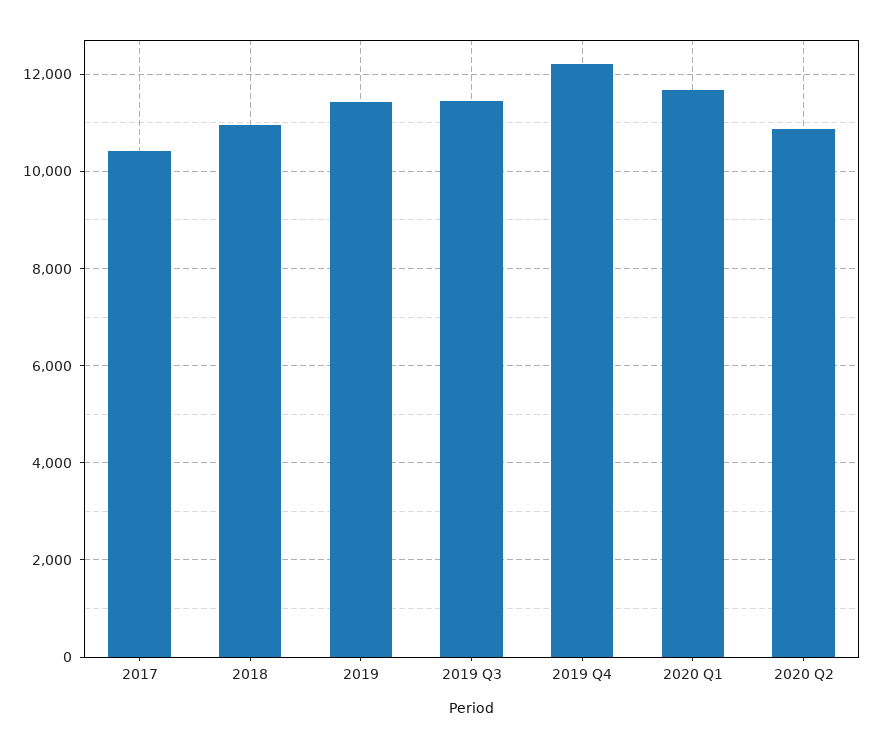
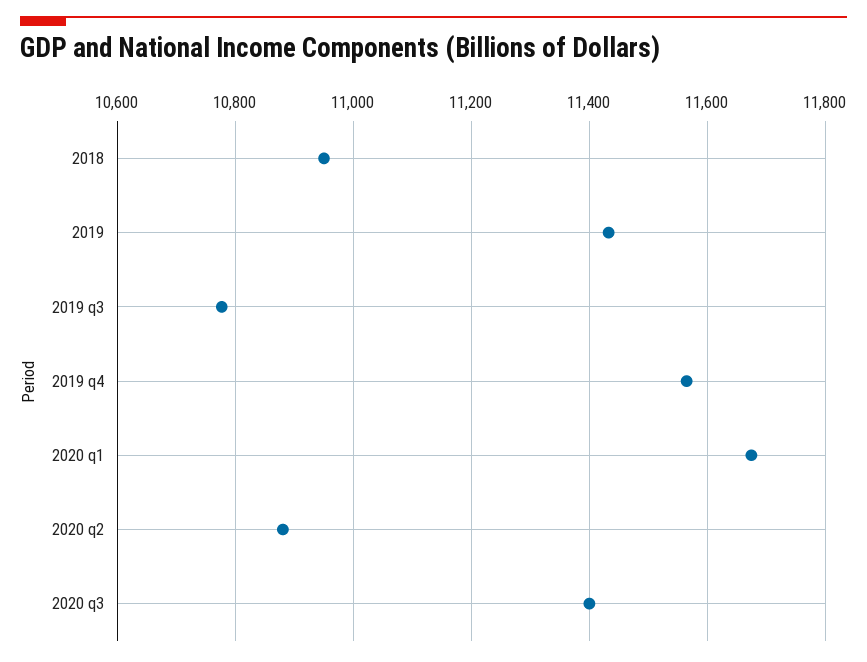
2017: 10400 -> none
2019 Q3: 11400 -> 10780
2019 Q4: 12200 -> 11560
2020 q3: none -> 11400

